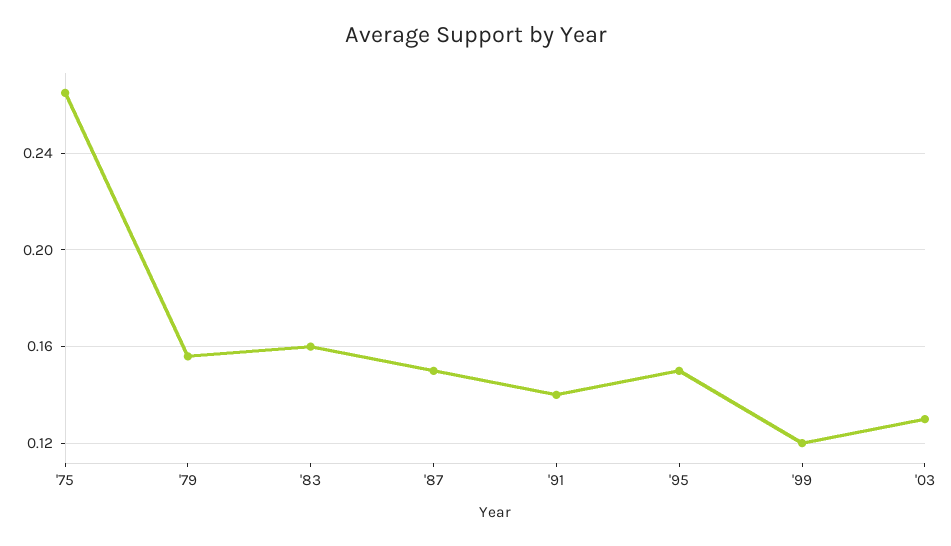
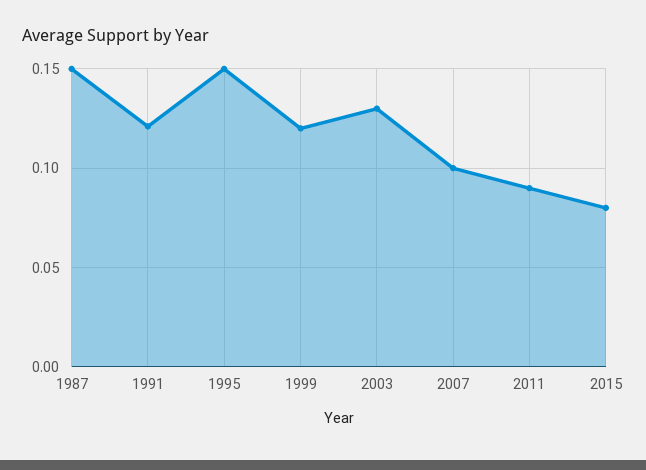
'75: 0.265 -> none
'79: 0.155 -> none
'83: 0.16 -> none
'91: 0.14 -> 0.12
2007: none -> 0.1
2011: none -> 0.09
2015: none -> 0.08

